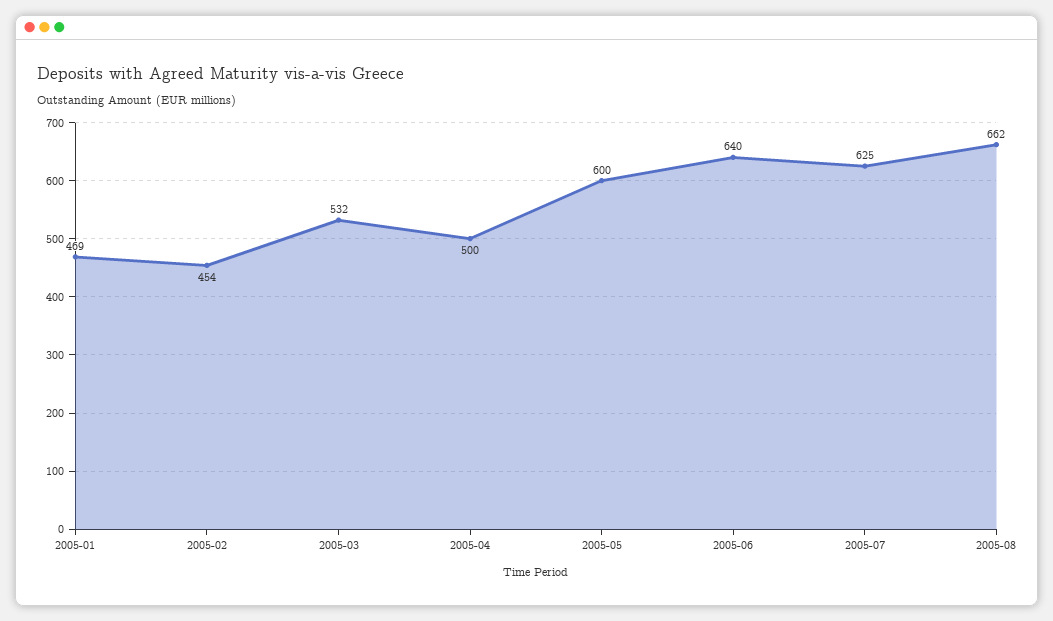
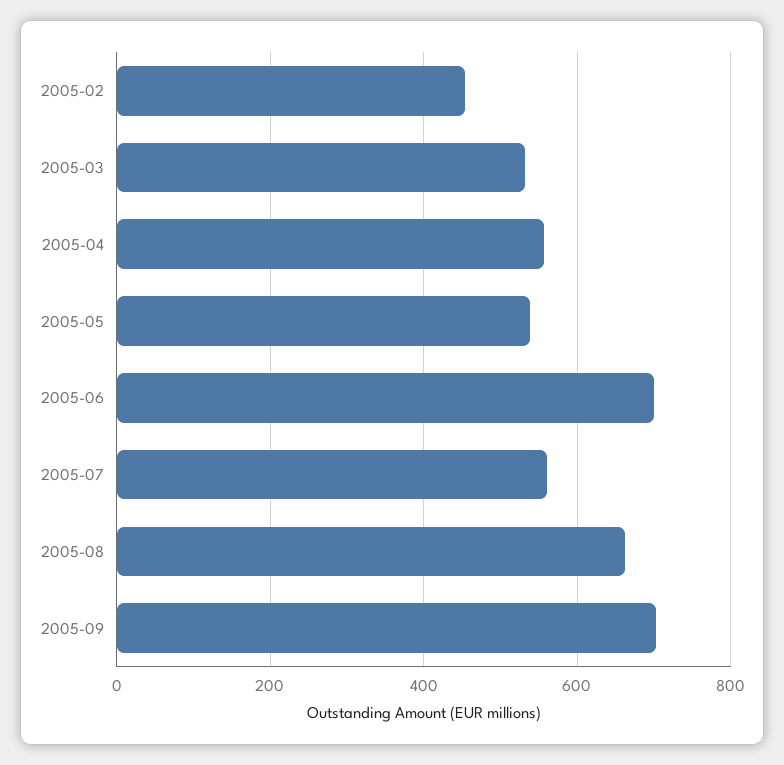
2005-01: 469 -> none
2005-04: 500 -> 560
2005-05: 600 -> 540
2005-06: 640 -> 700
2005-07: 625 -> 560
2005-09: none -> 700

